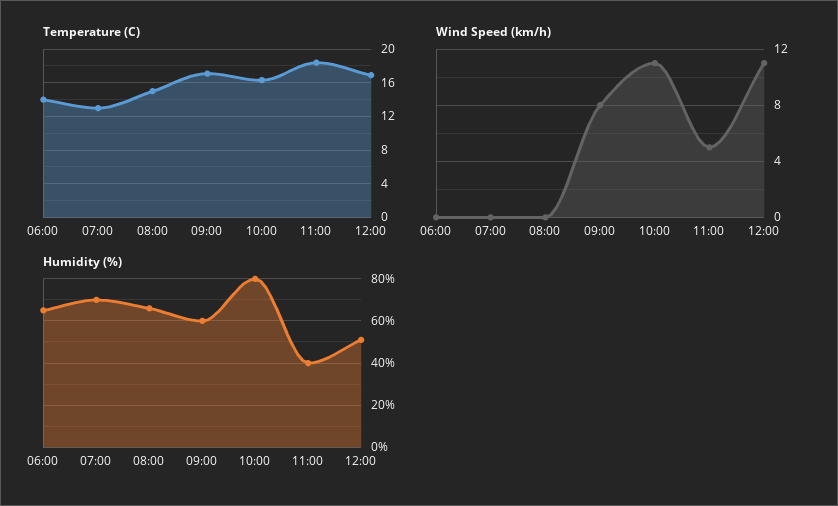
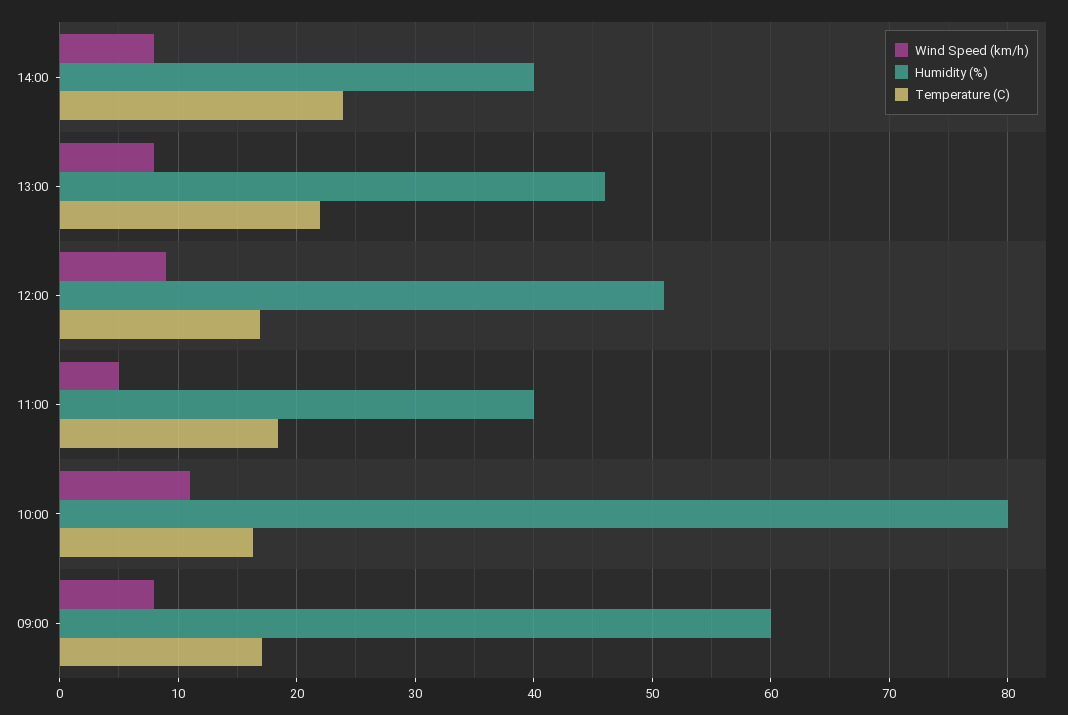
Temperature (C), 06:00: 14 -> none
Temperature (C), 07:00: 13 -> none
Temperature (C), 08:00: 15 -> none
Wind Speed (km/h), 06:00: 0 -> none
Wind Speed (km/h), 07:00: 0 -> none
Wind Speed (km/h), 08:00: 0 -> none
Wind Speed (km/h), 12:00: 11 -> 9
Humidity (%), 06:00: 65 -> none
Humidity (%), 07:00: 70 -> none
Humidity (%), 08:00: 65 -> none
Wind Speed (km/h), 14:00: none -> 8
Humidity (%), 14:00: none -> 40
Temperature (C), 14:00: none -> 24
Wind Speed (km/h), 13:00: none -> 8
Humidity (%), 13:00: none -> 46
Temperature (C), 13:00: none -> 22

